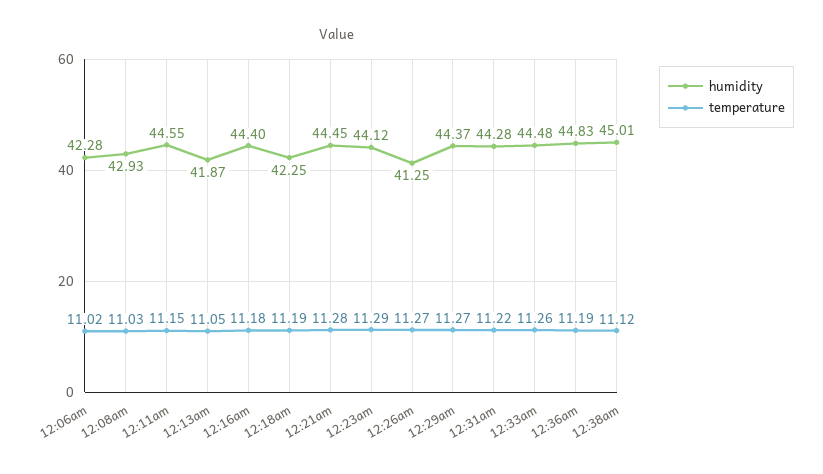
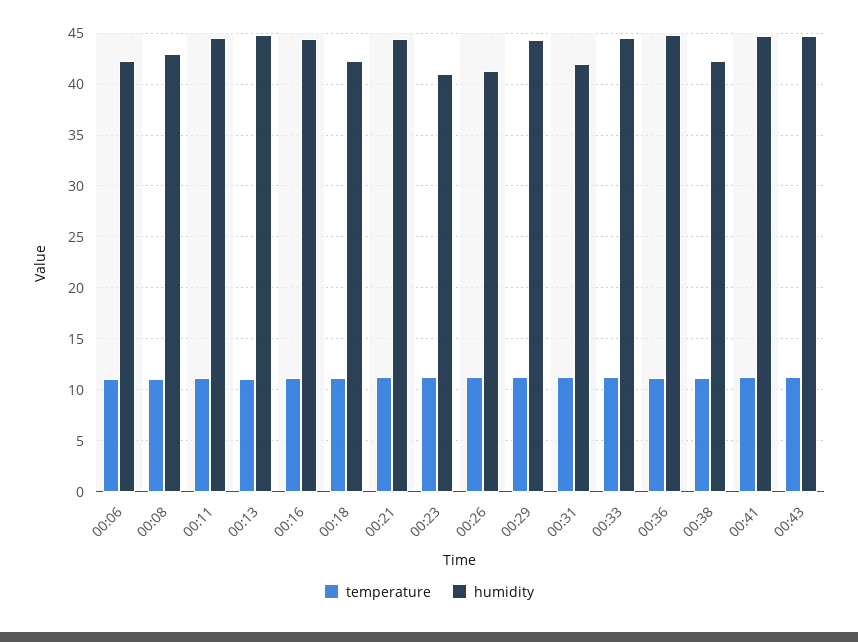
humidity, 12:13am: 41.87 -> 45
humidity, 12:23am: 44.12 -> 41
humidity, 12:31am: 44.28 -> 42
humidity, 12:38am: 45.01 -> 42
temperature, 00:41: none -> 11
humidity, 00:41: none -> 45
temperature, 00:43: none -> 11
humidity, 00:43: none -> 45

